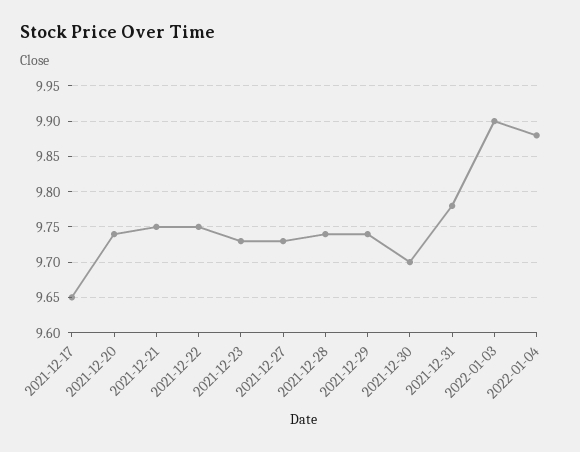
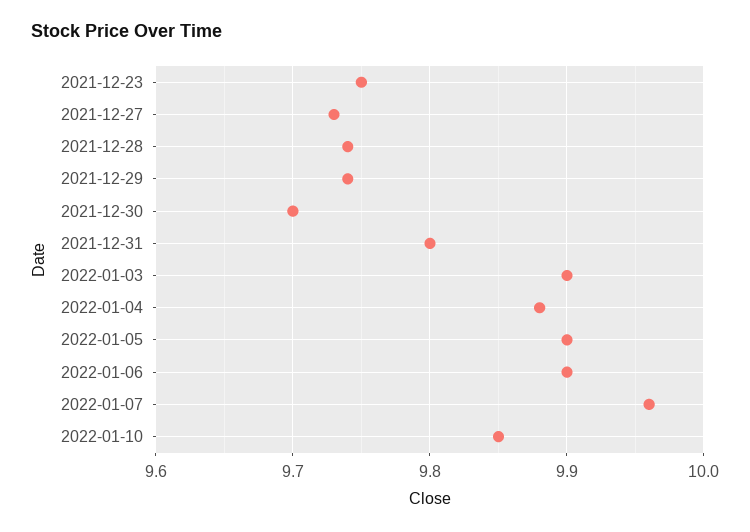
2021-12-17: 9.65 -> none
2021-12-20: 9.74 -> none
2021-12-21: 9.75 -> none
2021-12-22: 9.75 -> none
2021-12-23: 9.73 -> 9.75
2021-12-31: 9.78 -> 9.8
2022-01-05: none -> 9.9
2022-01-06: none -> 9.9
2022-01-07: none -> 9.96
2022-01-10: none -> 9.85

